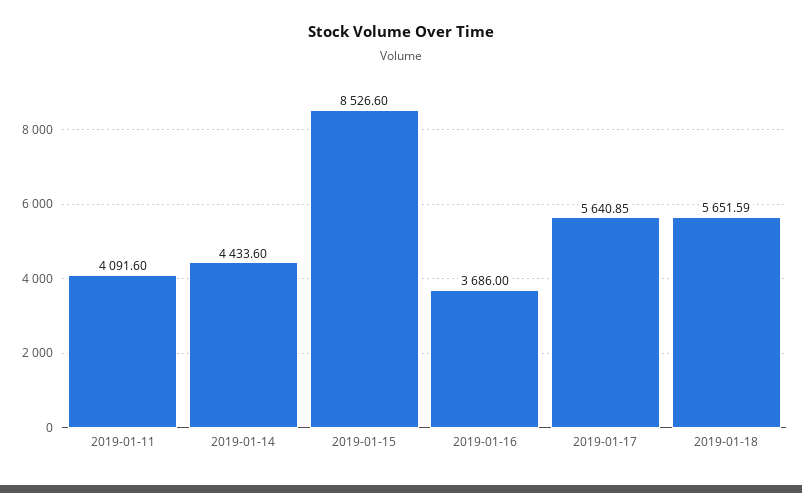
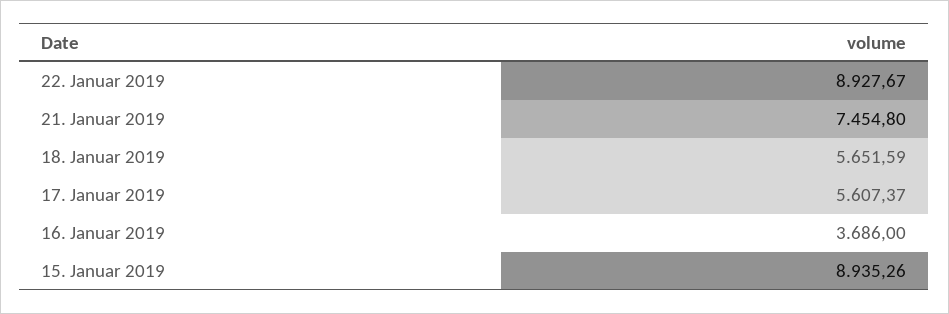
2019-01-11: 4091.6 -> none
2019-01-14: 4433.6 -> none
2019-01-15: 8526.6 -> 8935.26
2019-01-17: 5640.85 -> 5607.37
22. Januar 2019: none -> 8927.67
21. Januar 2019: none -> 7454.8

